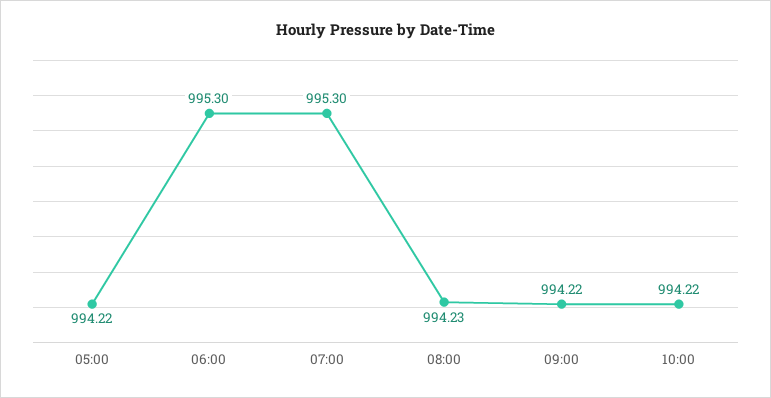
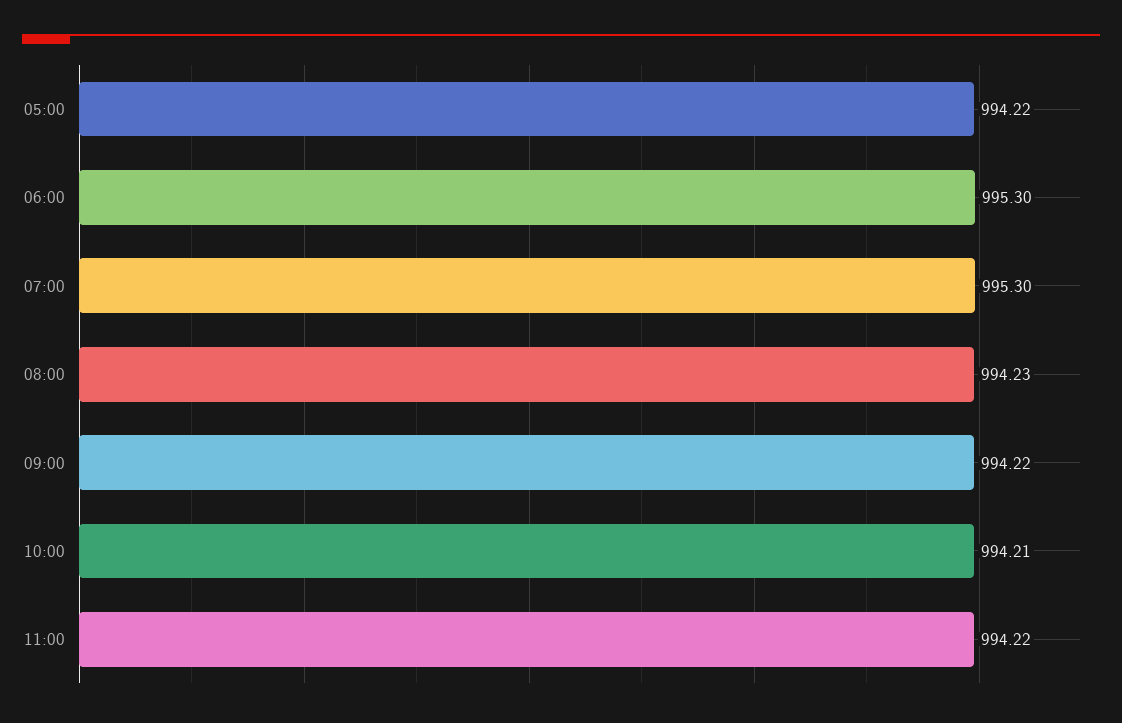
10:00: 994.22 -> 994.21
11:00: none -> 994.22

